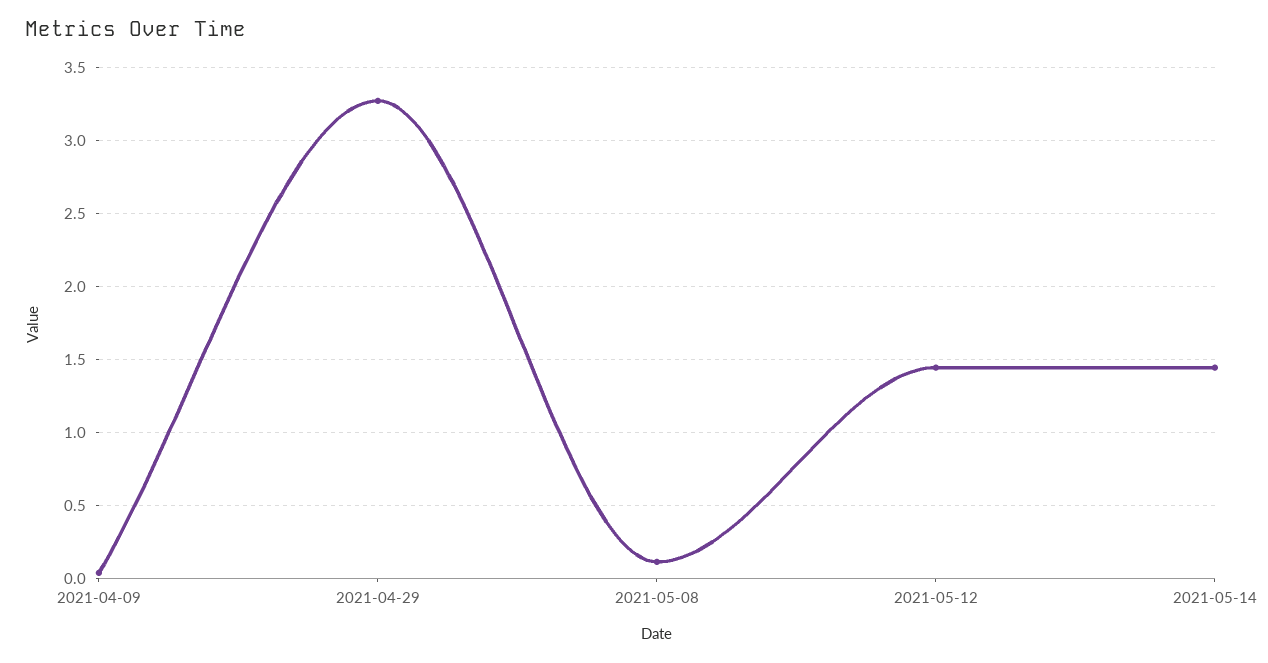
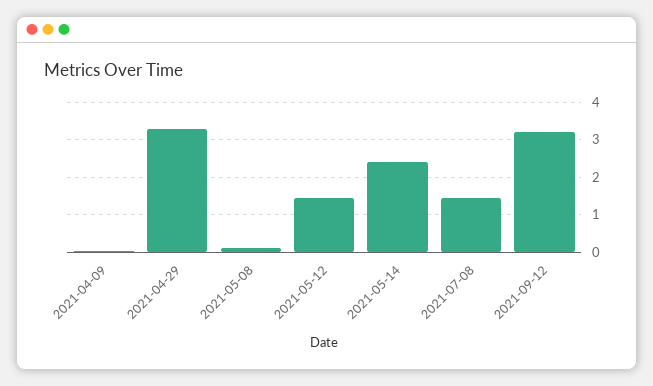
2021-05-14: 1.45 -> 2.4
2021-07-08: none -> 1.4
2021-09-12: none -> 3.2

